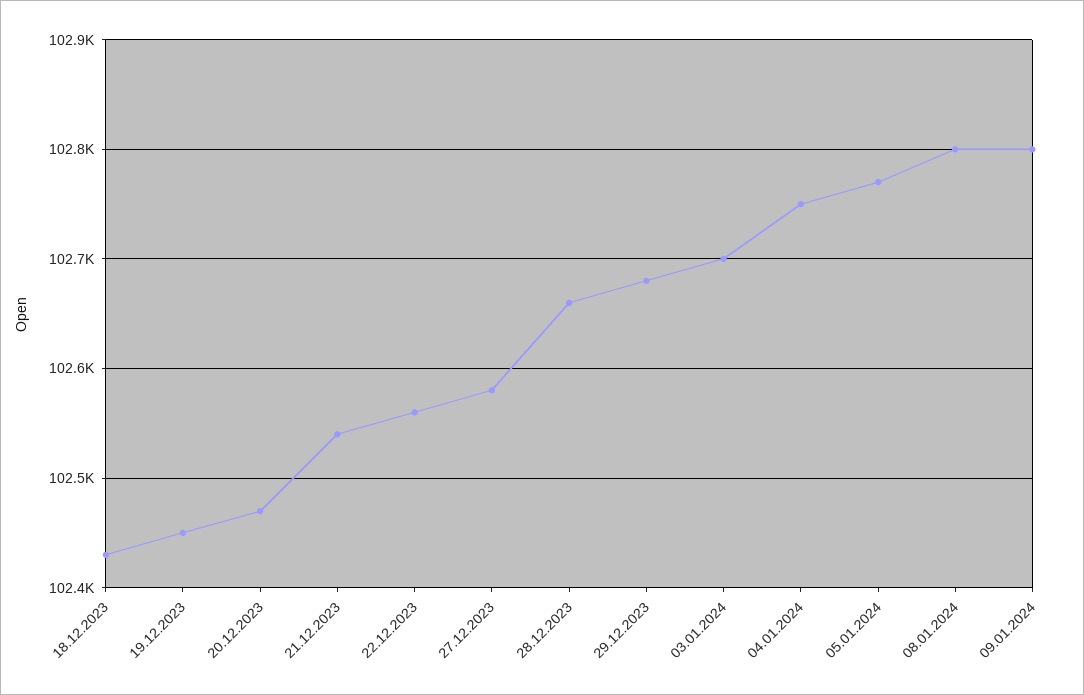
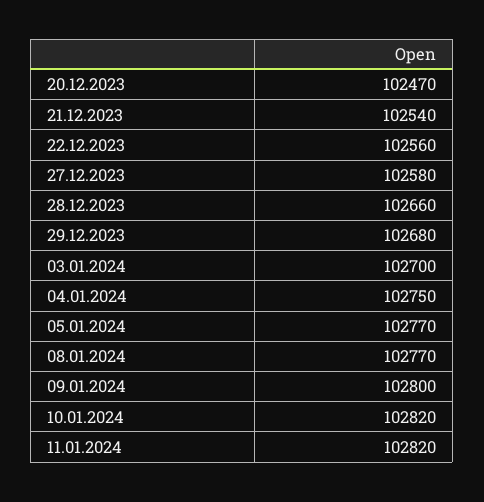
18.12.2023: 102430 -> none
19.12.2023: 102450 -> none
08.01.2024: 102800 -> 102770
10.01.2024: none -> 102820
11.01.2024: none -> 102820

